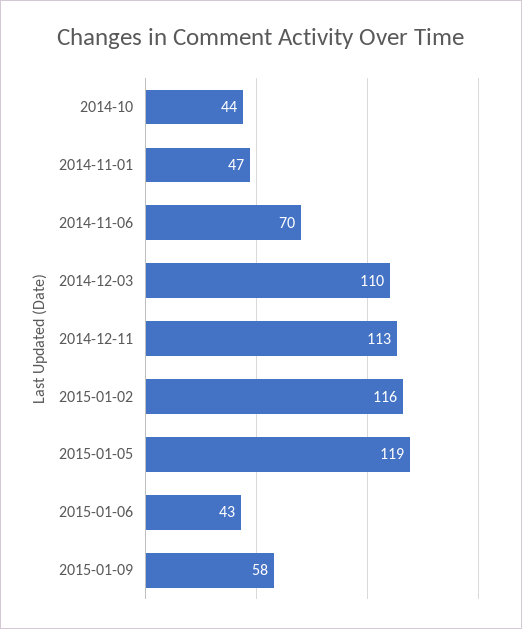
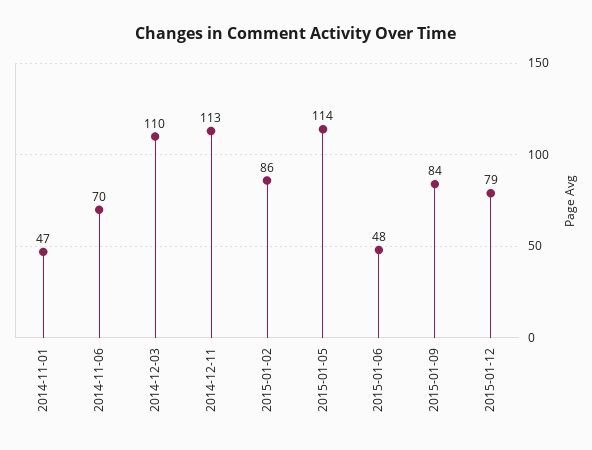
2014-10: 44 -> none
2015-01-02: 116 -> 86
2015-01-05: 119 -> 114
2015-01-06: 43 -> 48
2015-01-09: 58 -> 84
2015-01-12: none -> 79

